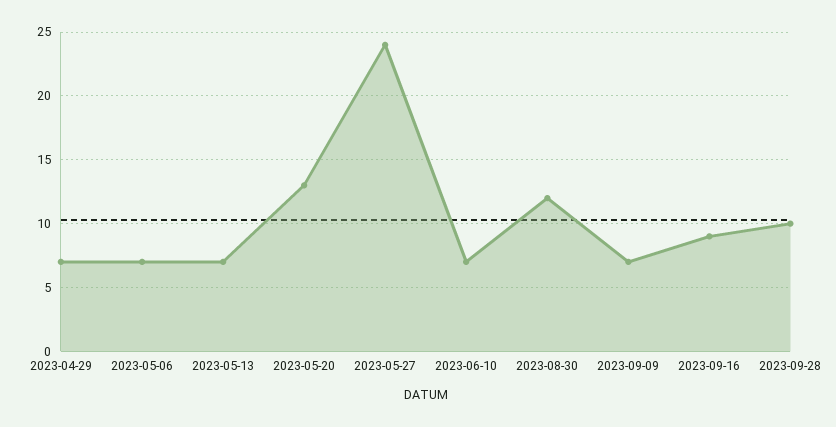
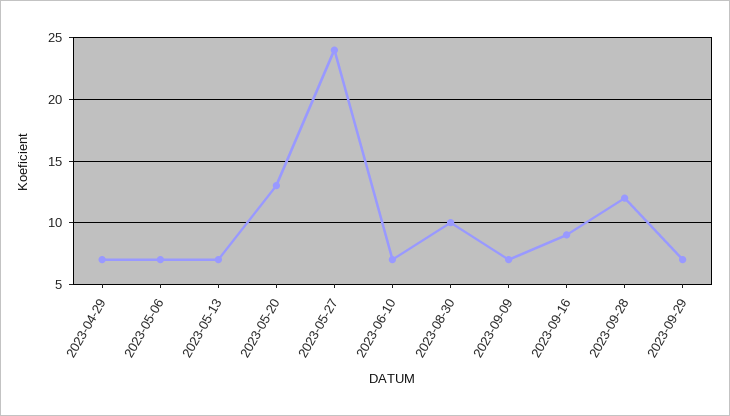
2023-08-30: 12 -> 10
2023-09-28: 10 -> 12
2023-09-29: none -> 7

